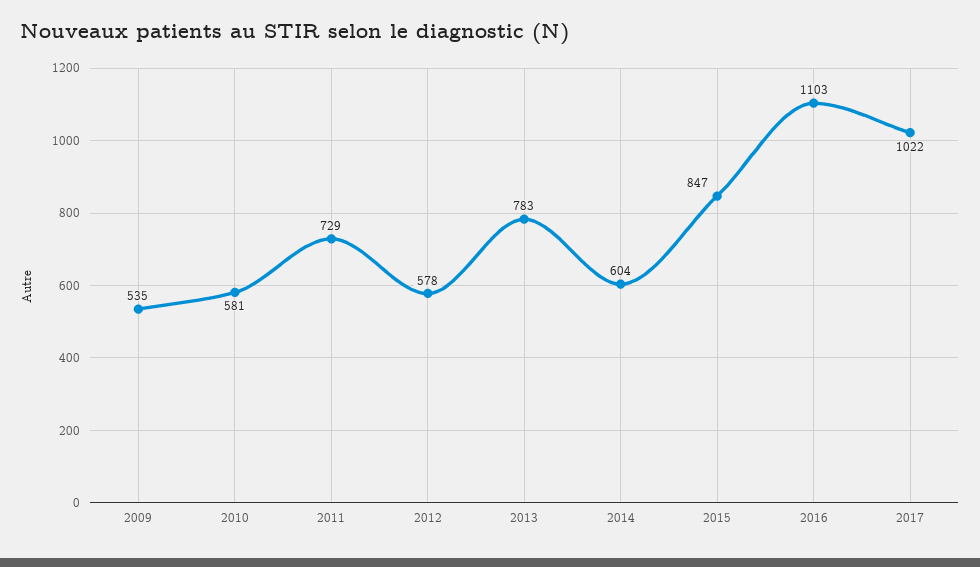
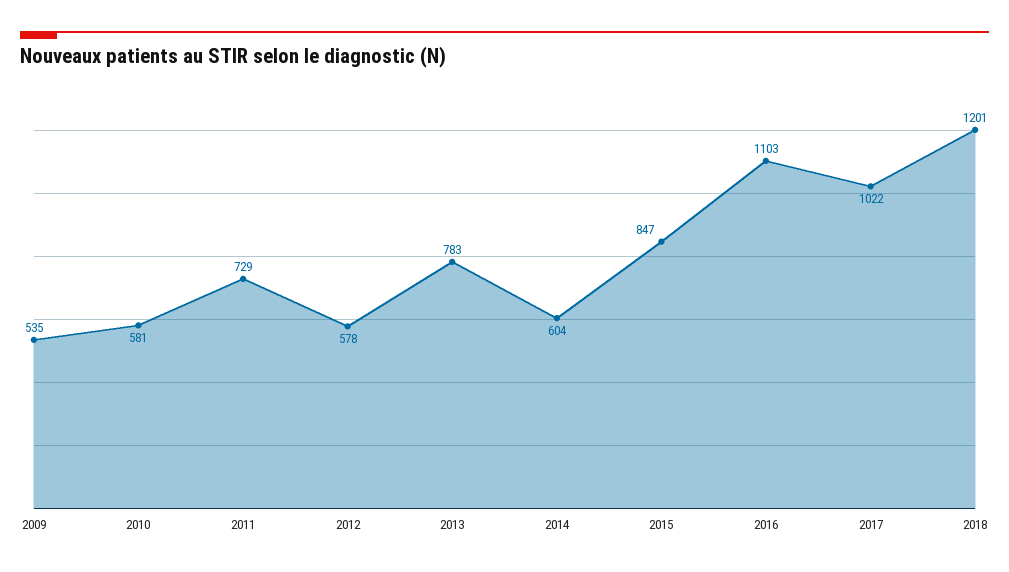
2018: none -> 1201

